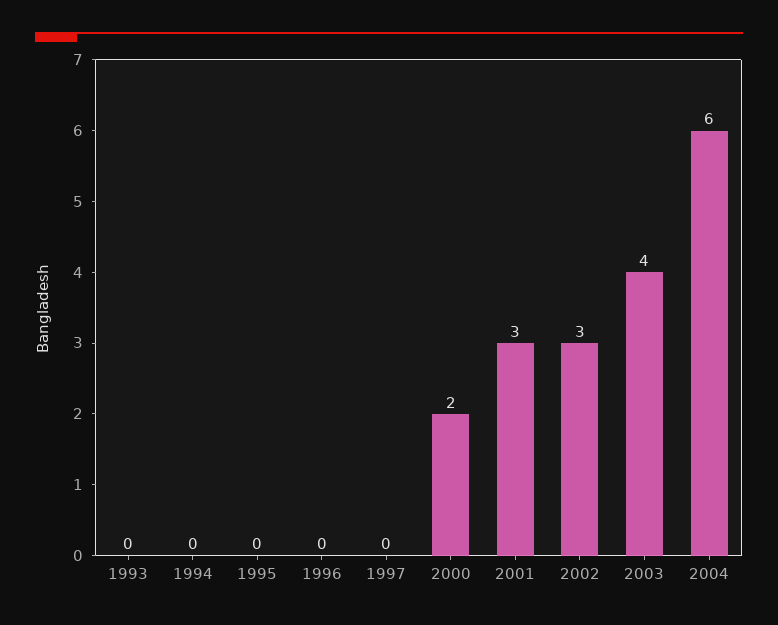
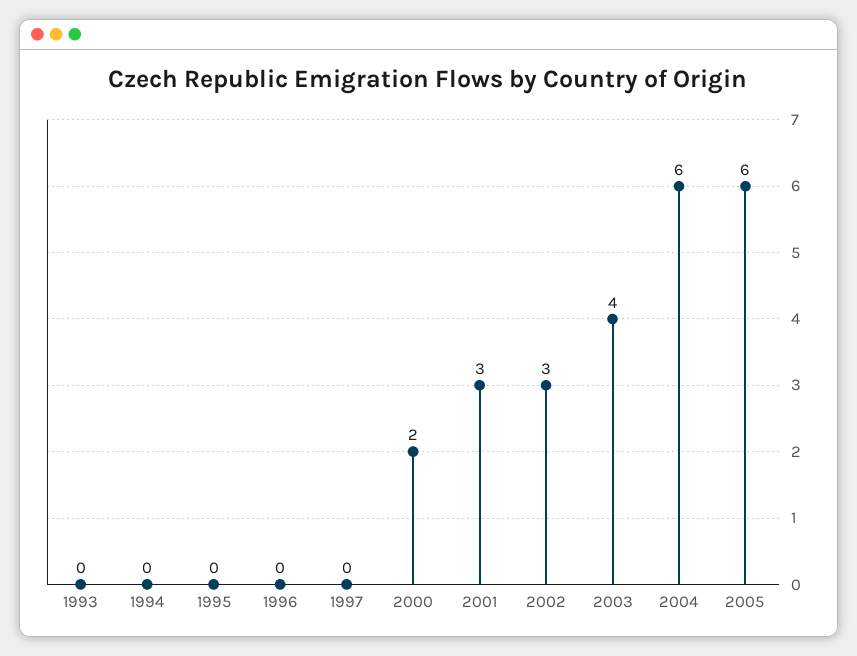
2005: none -> 6

